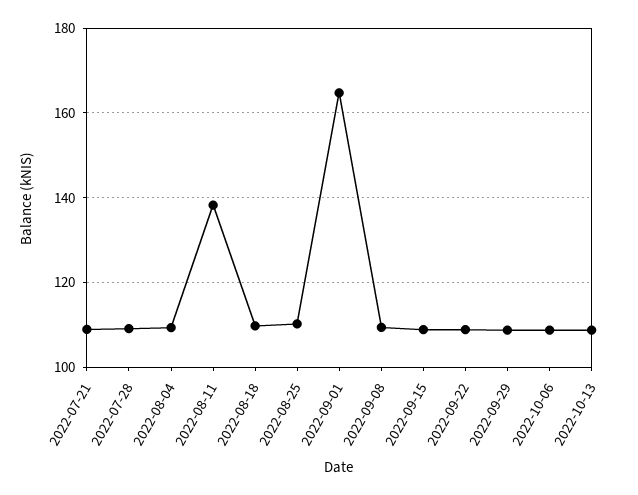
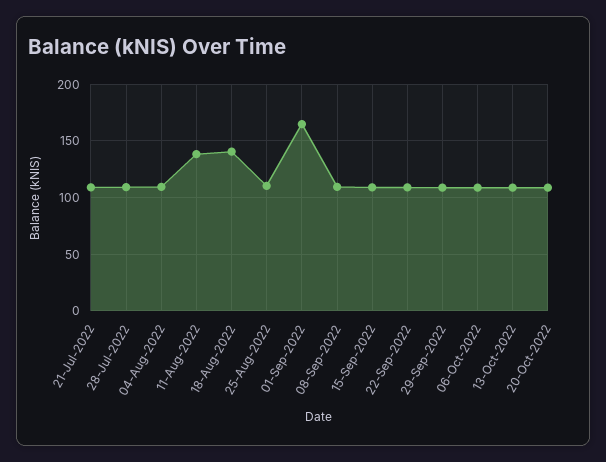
2022-08-18: 110 -> 140
20-Oct-2022: none -> 110

